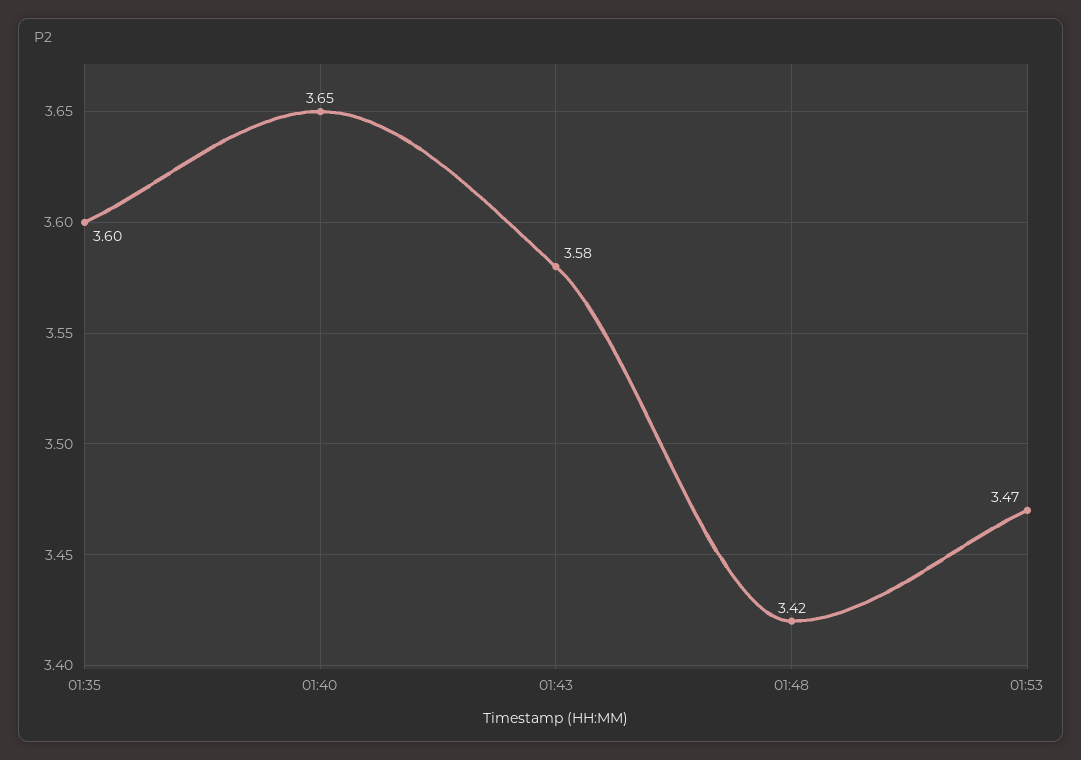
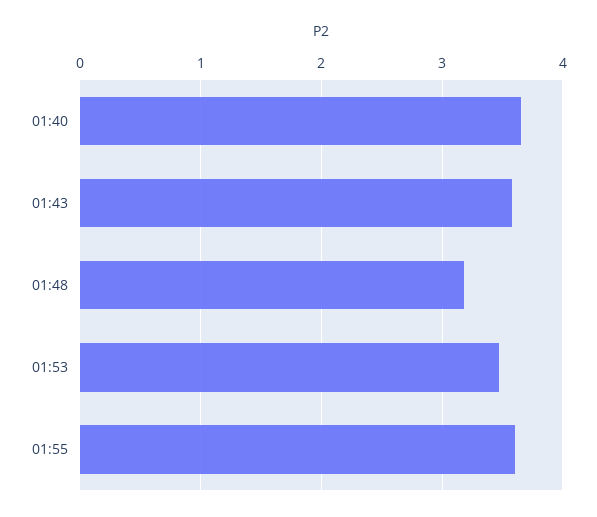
01:35: 3.6 -> none
01:48: 3.42 -> 3.2
01:55: none -> 3.6

